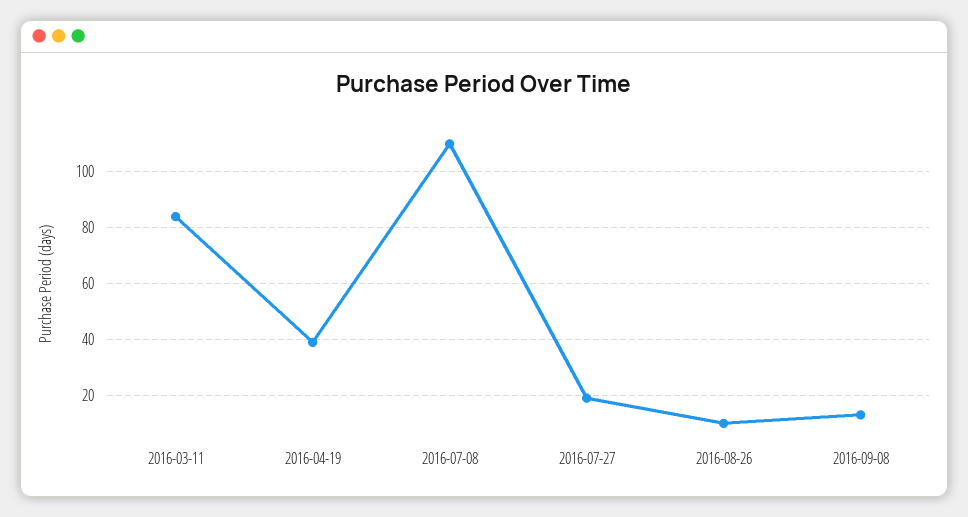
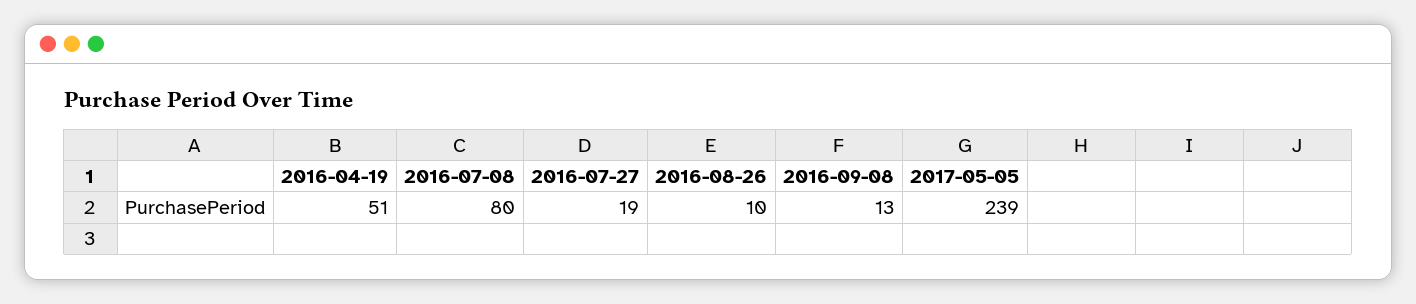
2016-03-11: 85 -> none
2016-04-19: 40 -> 51
2016-07-08: 110 -> 80
2017-05-05: none -> 239

